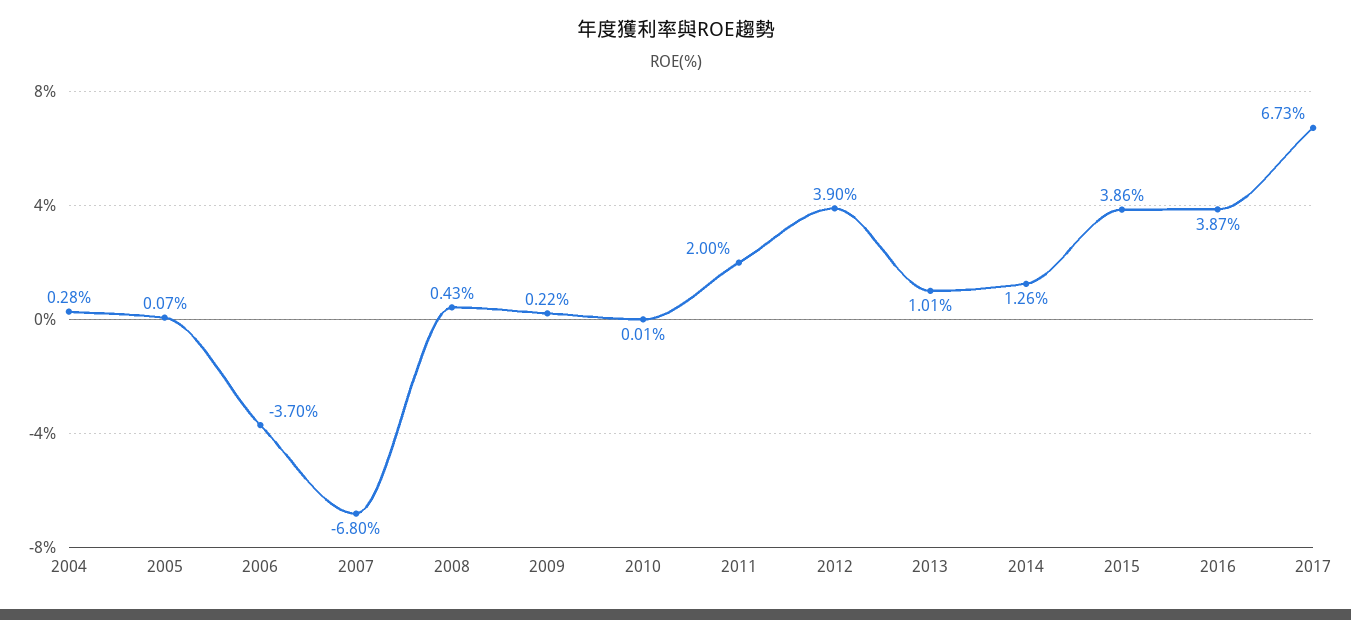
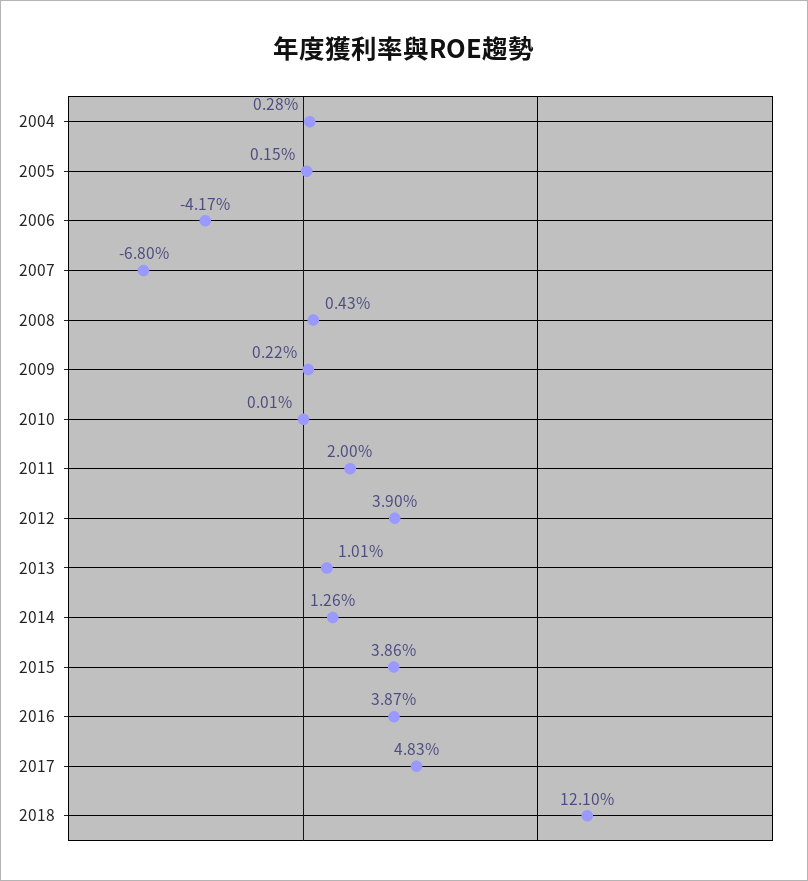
2005: 0.07 -> 0.15
2006: -3.7 -> -4.17
2017: 6.73 -> 4.83
2018: none -> 12.1

